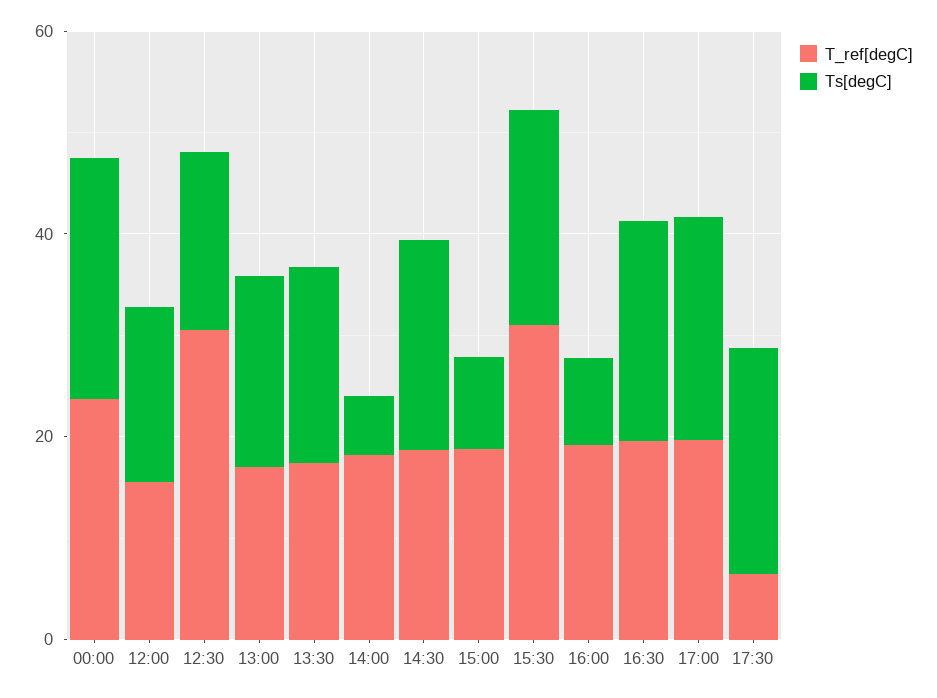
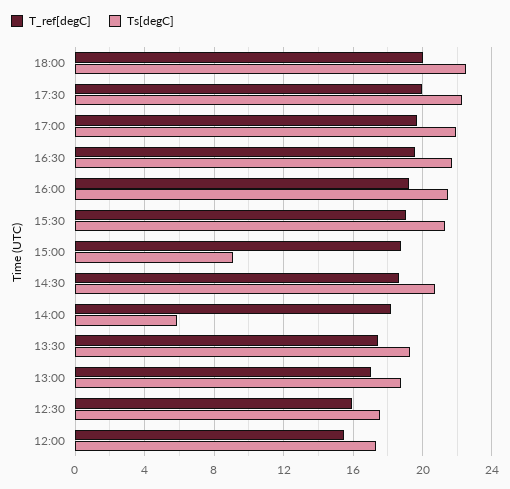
T_ref[degC], 00:00: 25 -> none
Ts[degC], 00:00: 25 -> none
T_ref[degC], 12:30: 30 -> 16
T_ref[degC], 15:30: 30 -> 19
Ts[degC], 16:00: 10 -> 21.5
T_ref[degC], 17:30: 5 -> 20
T_ref[degC], 18:00: none -> 20
Ts[degC], 18:00: none -> 22.5

